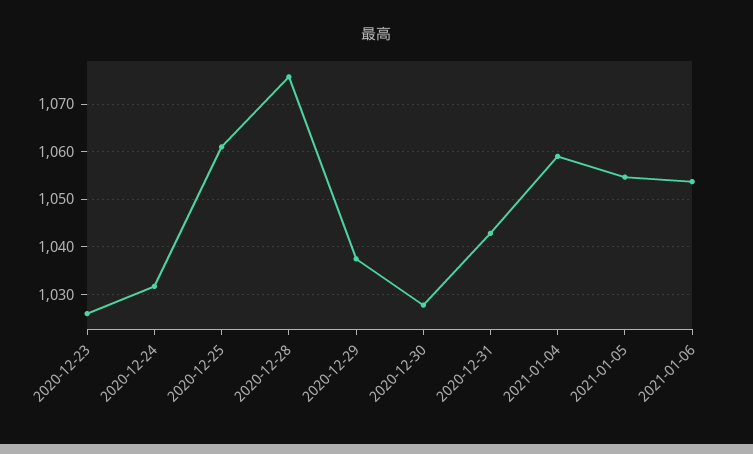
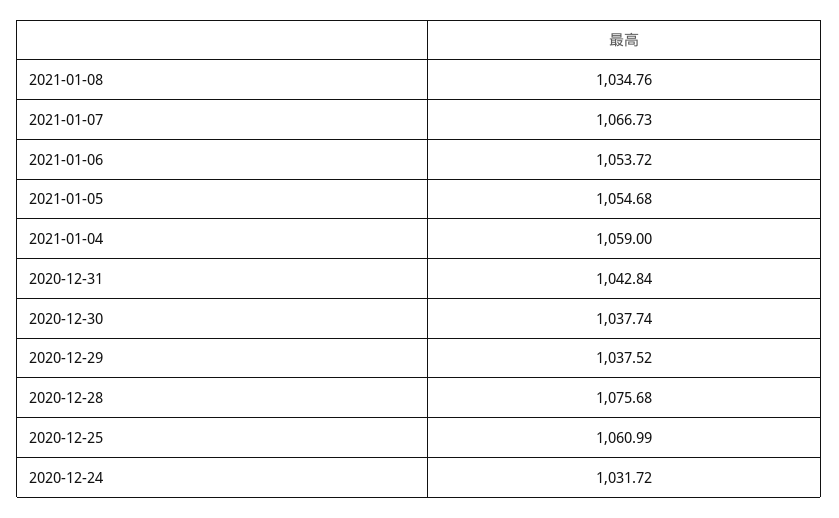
2020-12-23: 1026 -> none
2020-12-30: 1028 -> 1037.74
2021-01-08: none -> 1034.76
2021-01-07: none -> 1066.73

